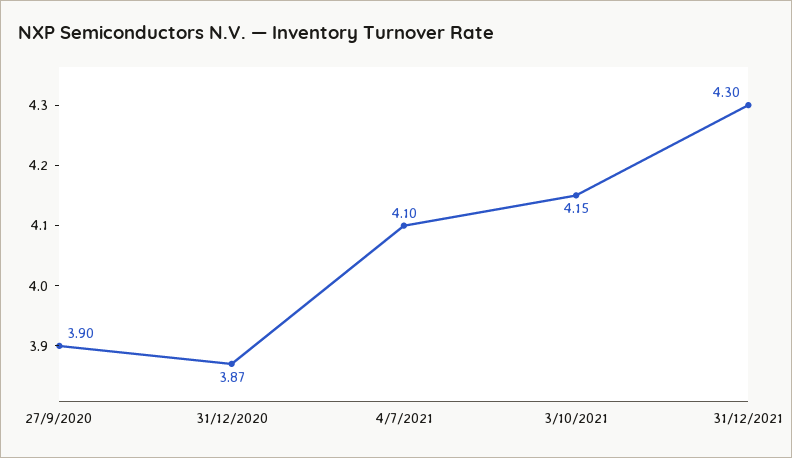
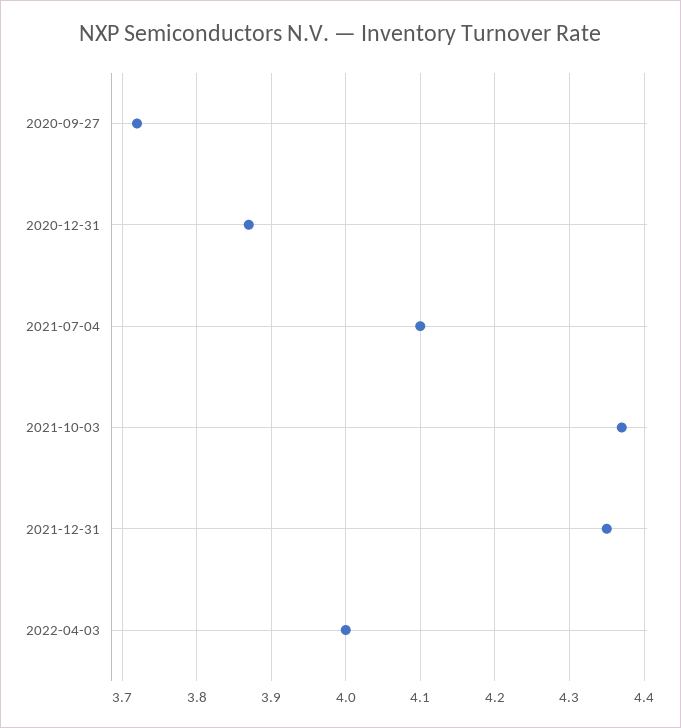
27/9/2020: 3.9 -> 3.72
3/10/2021: 4.15 -> 4.37
31/12/2021: 4.3 -> 4.35
2022-04-03: none -> 4

